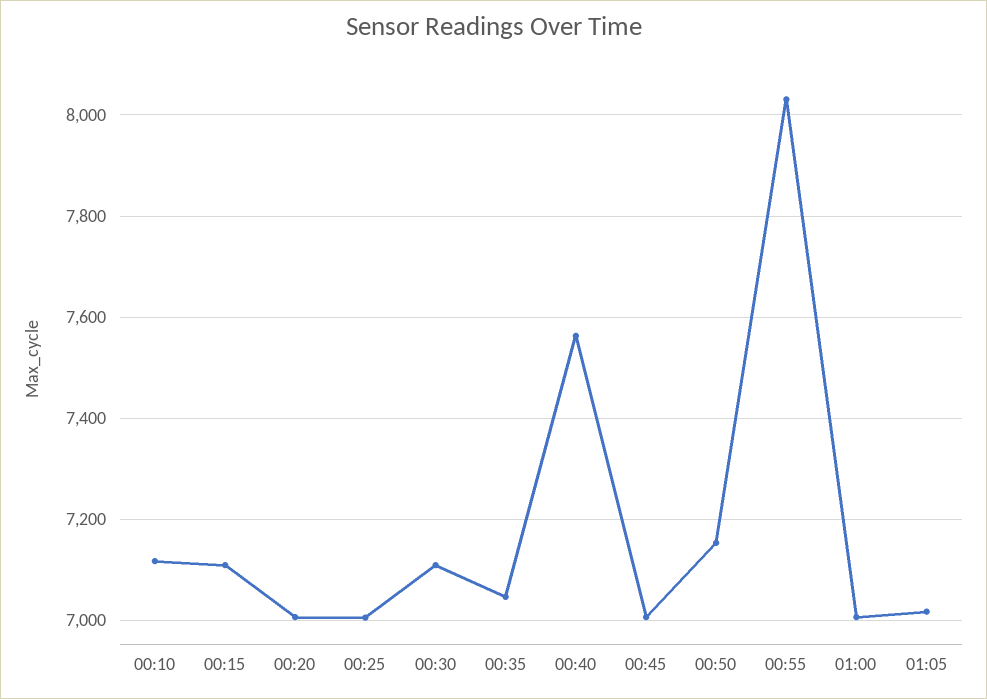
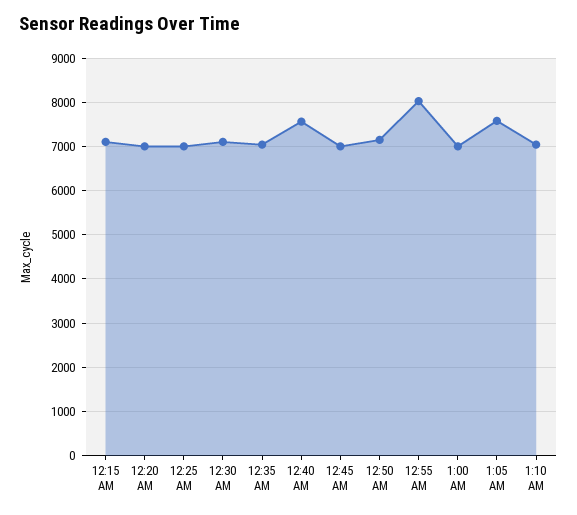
00:10: 7120 -> none
01:05: 7020 -> 7600
1:10 AM: none -> 7000

